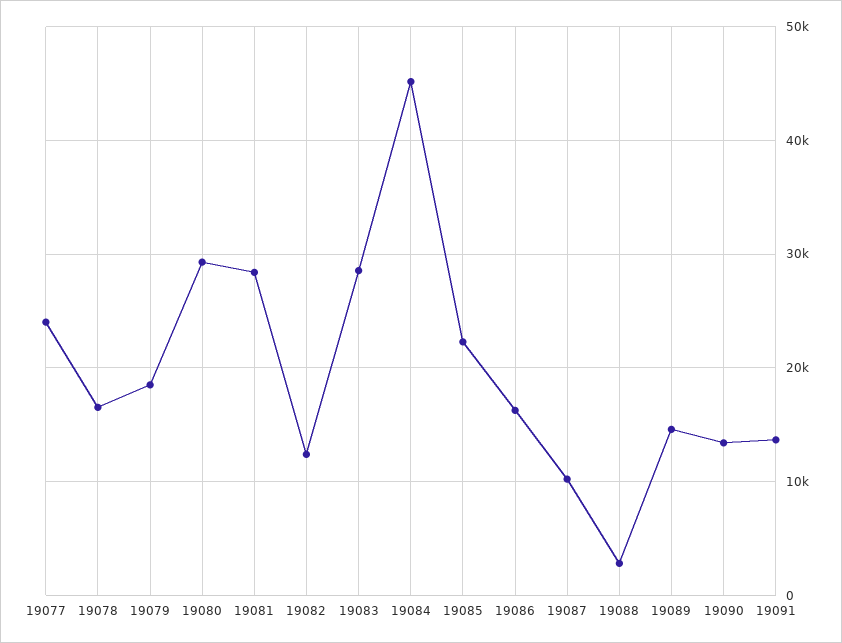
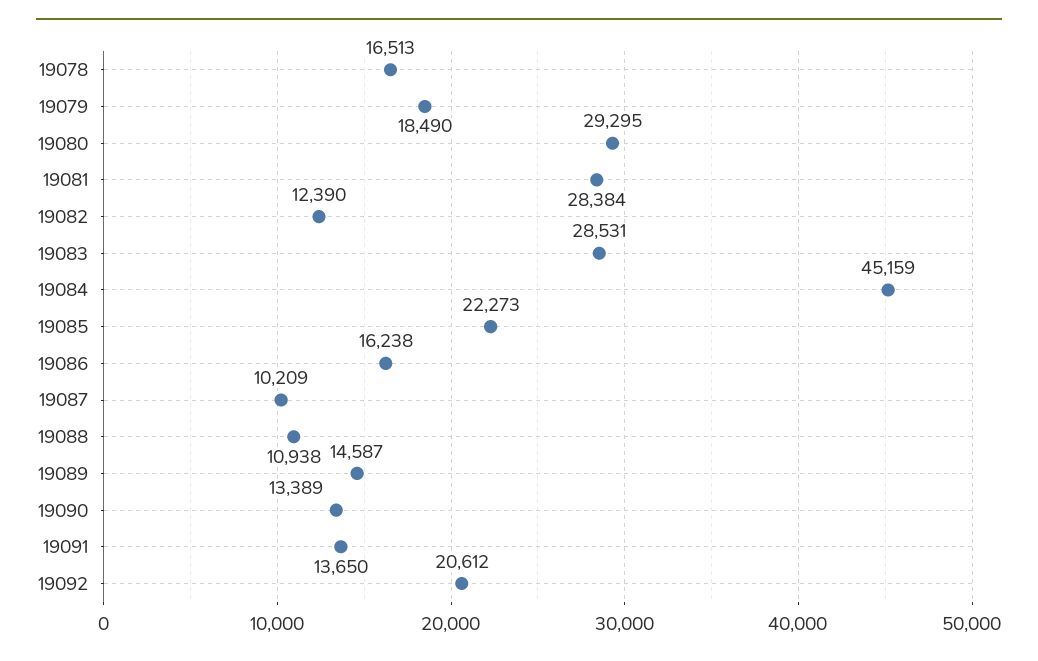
19077: 24000 -> none
19088: 3000 -> 10938
19092: none -> 20612

